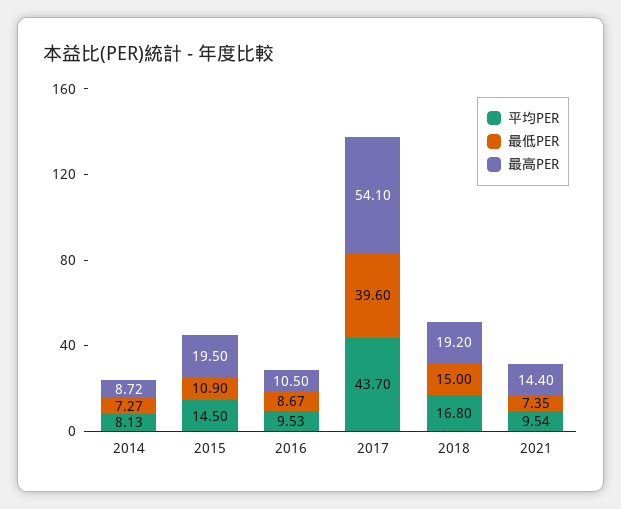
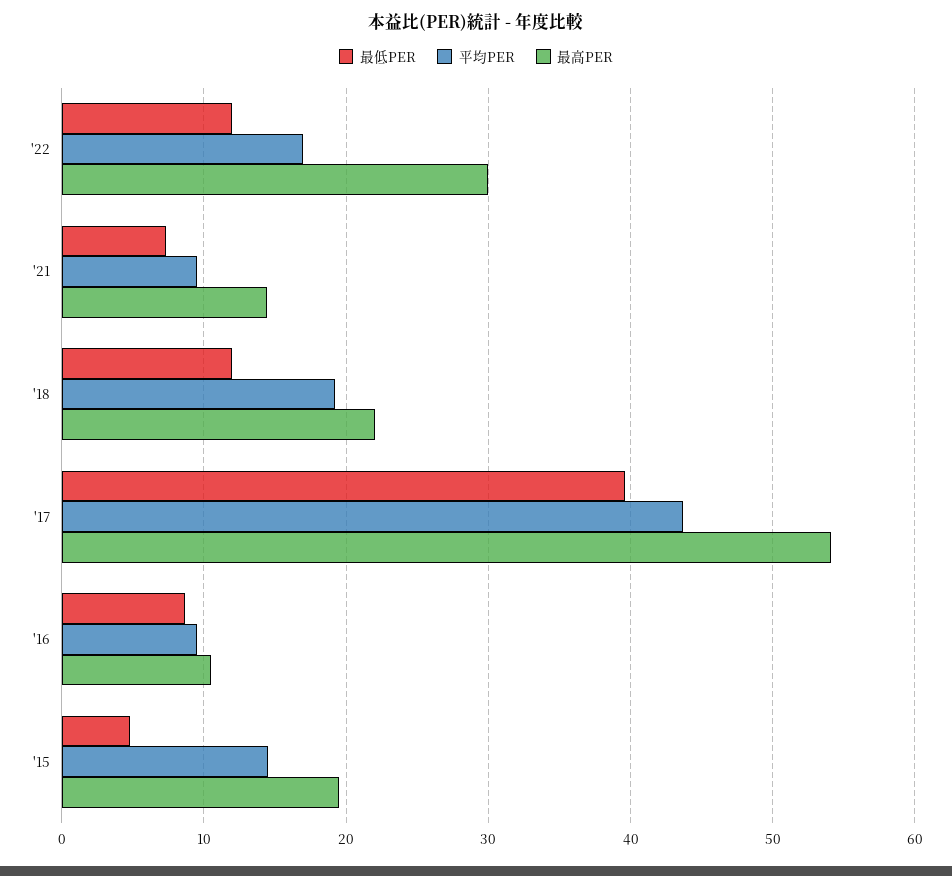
平均PER, 2014: 8.13 -> none
最低PER, 2014: 7.27 -> none
最高PER, 2014: 8.72 -> none
最低PER, 2015: 10.9 -> 5
平均PER, 2018: 16.8 -> 19
最低PER, 2018: 15 -> 12
最高PER, 2018: 19.2 -> 22
最低PER, '22: none -> 12
平均PER, '22: none -> 17
最高PER, '22: none -> 30

